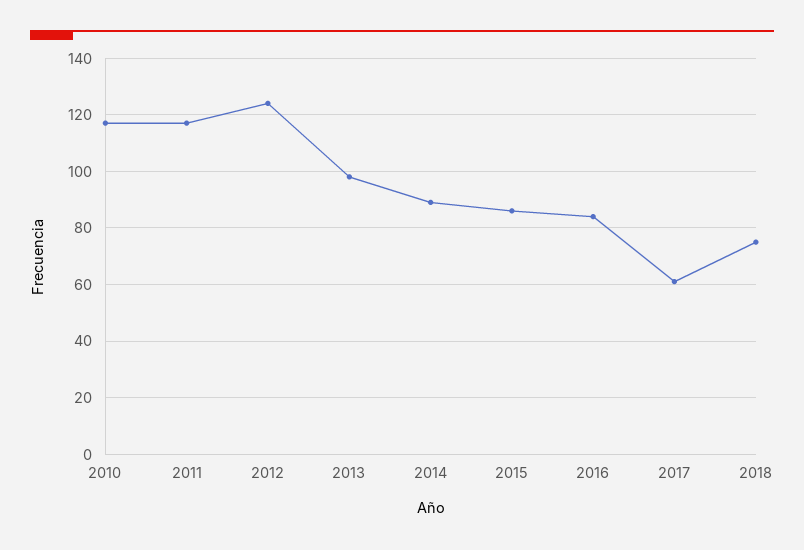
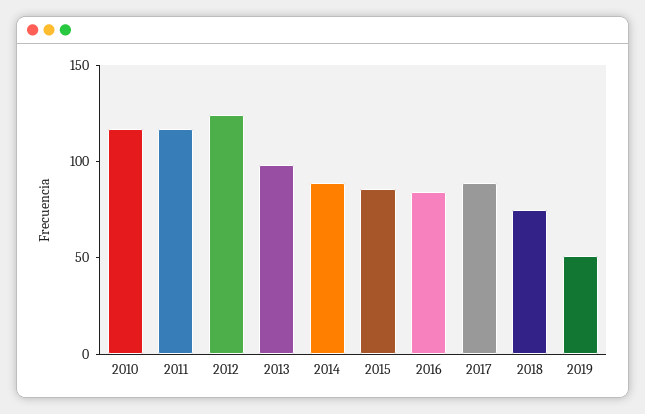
2017: 60 -> 90
2019: none -> 50

